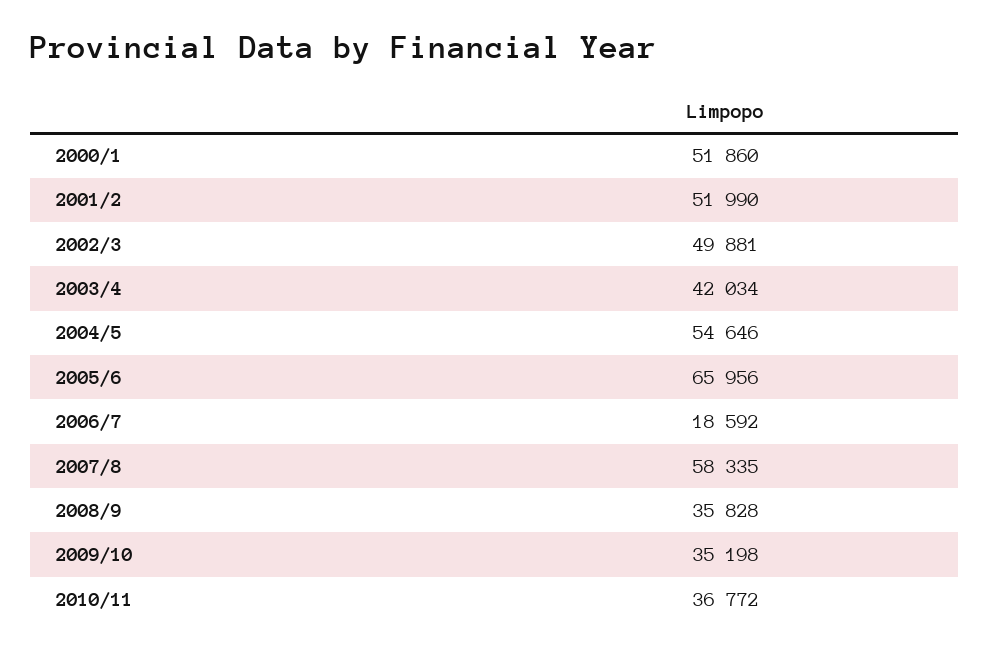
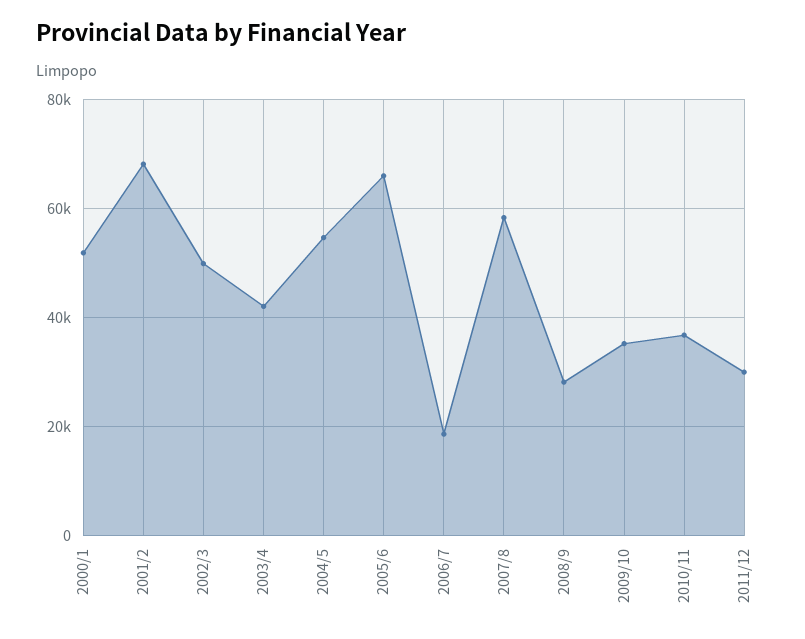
2001/2: 51990 -> 68000
2008/9: 35828 -> 28000
2011/12: none -> 30000

